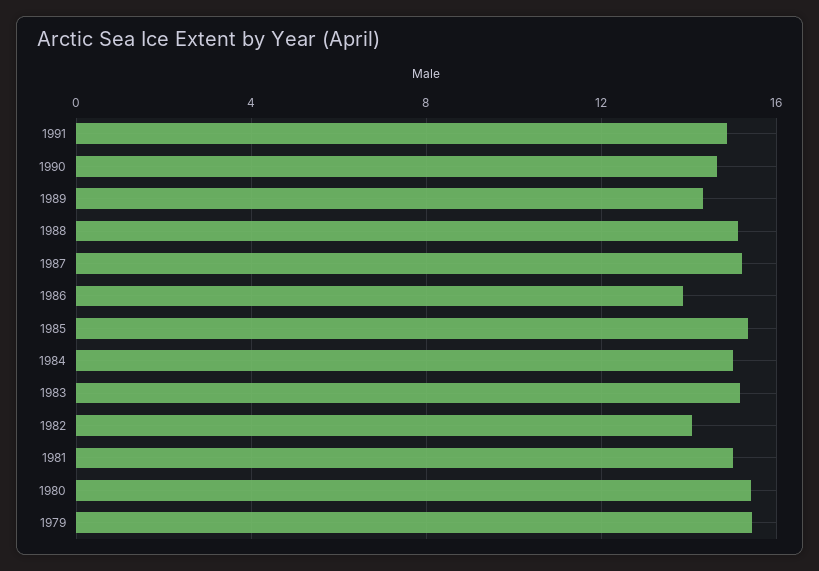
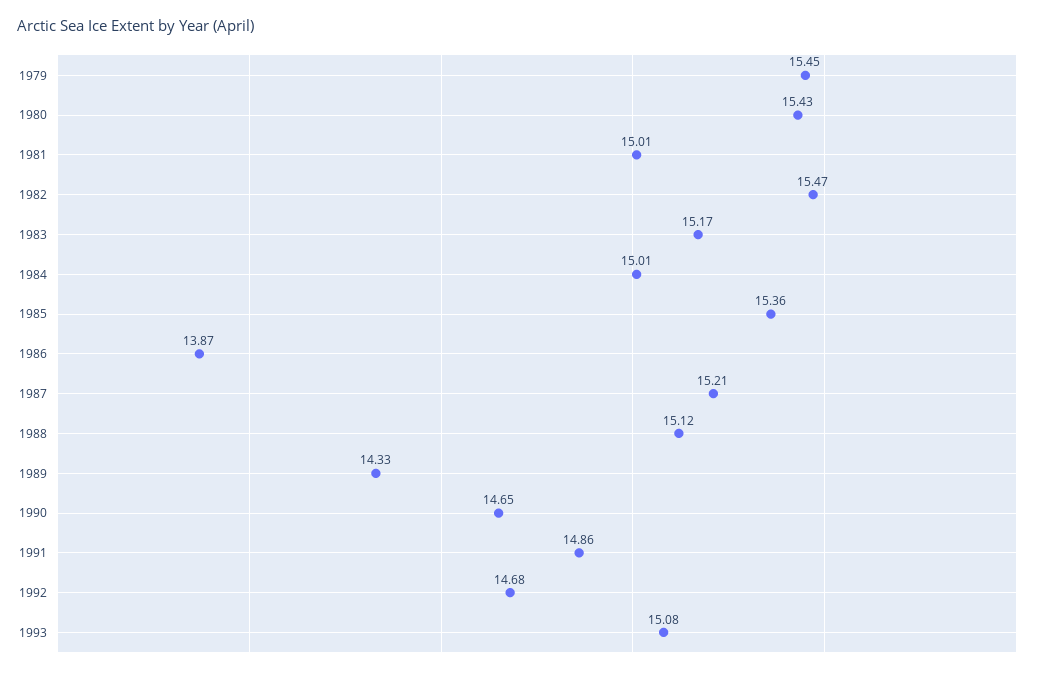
1982: 14 -> 15.47
1992: none -> 14.68
1993: none -> 15.08

